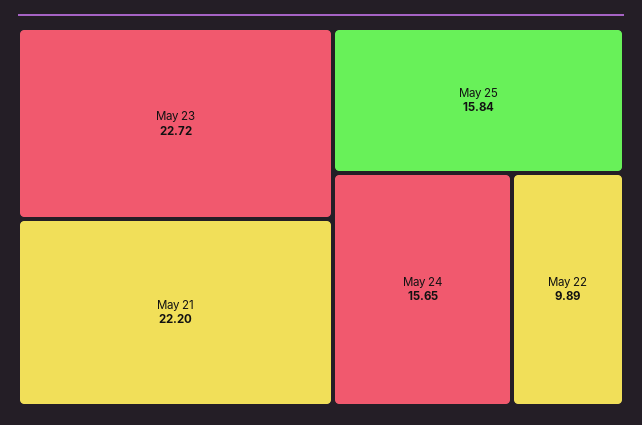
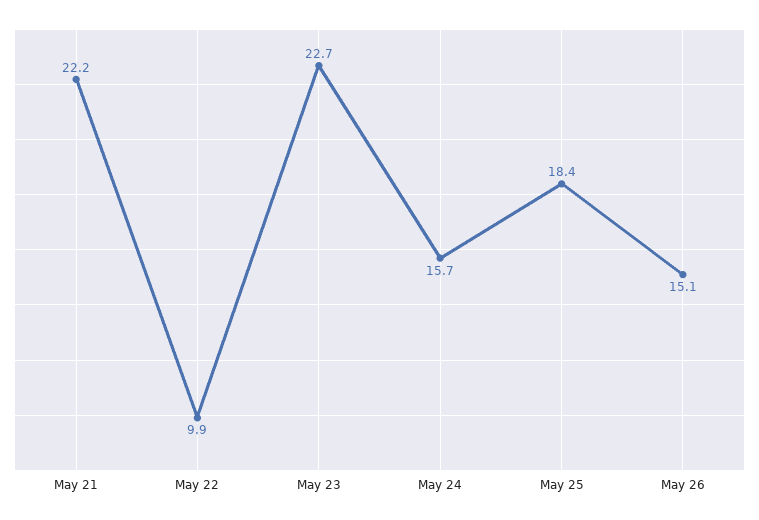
May 25: 15.84 -> 18.4
May 26: none -> 15.1

